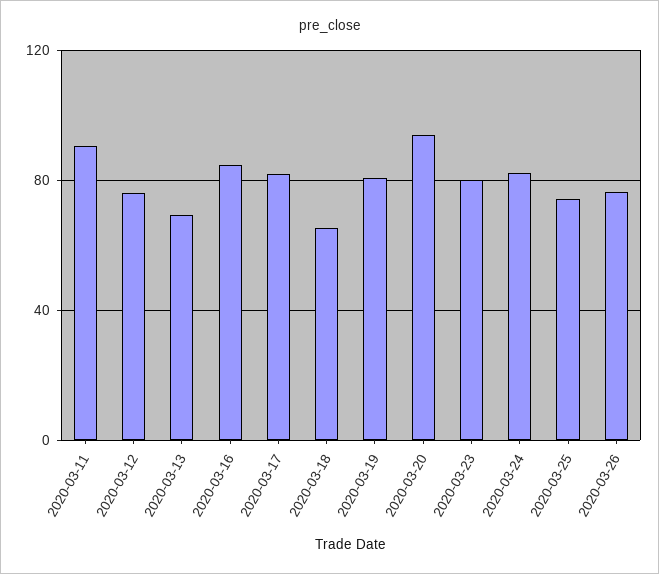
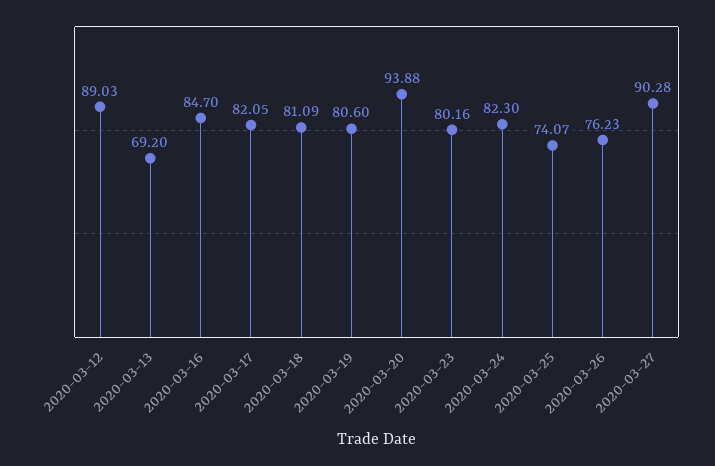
2020-03-11: 90 -> none
2020-03-12: 75 -> 89.03
2020-03-18: 65 -> 81.09
2020-03-27: none -> 90.28

